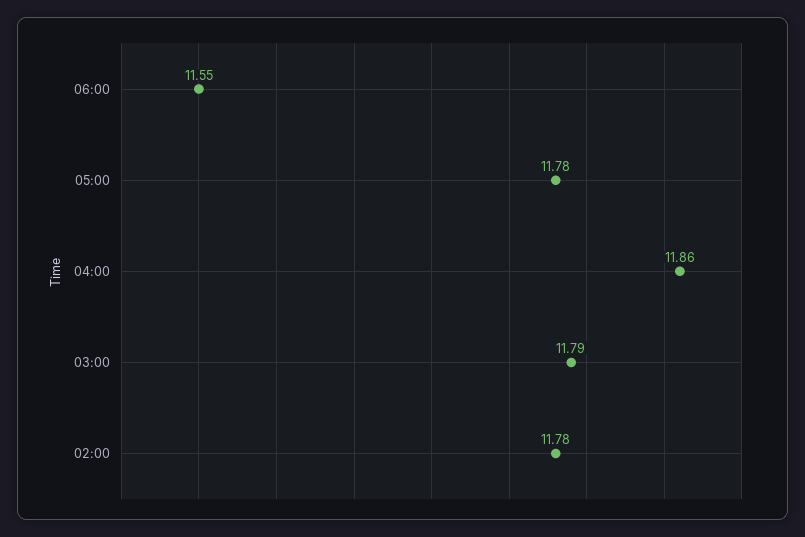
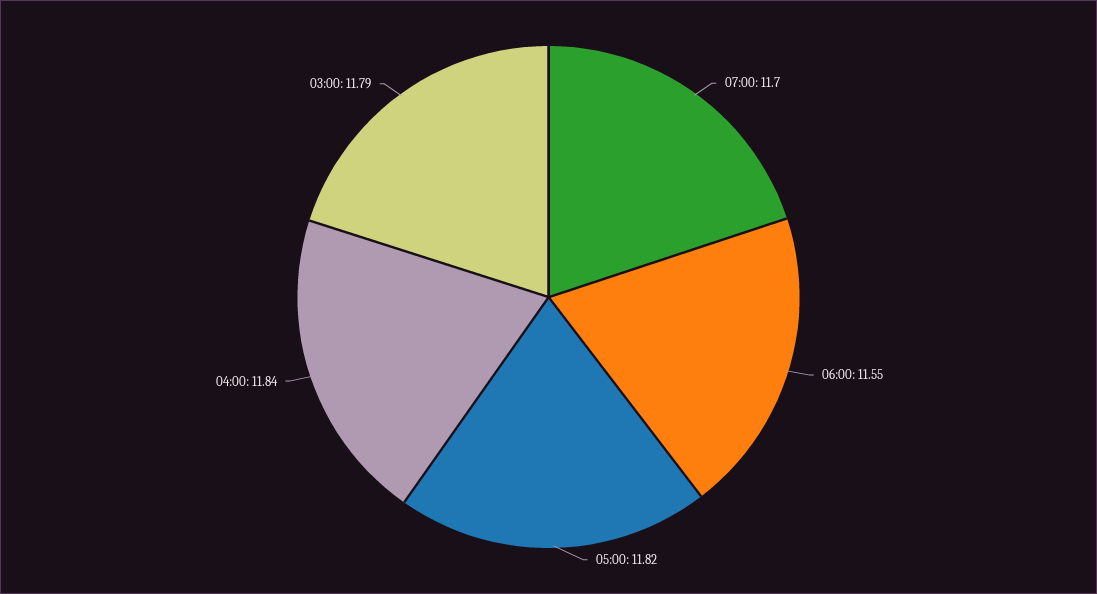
05:00: 11.78 -> 11.82
04:00: 11.86 -> 11.84
02:00: 11.78 -> none
07:00: none -> 11.7

